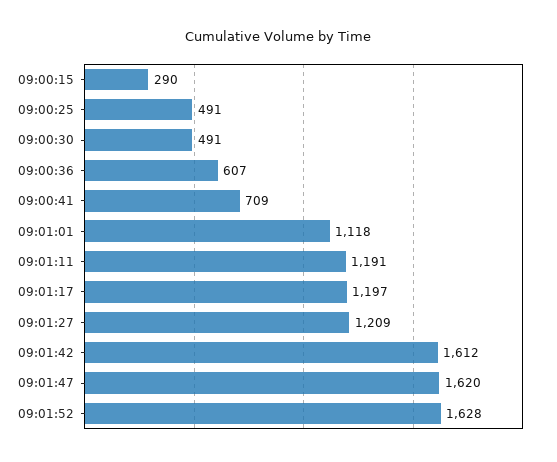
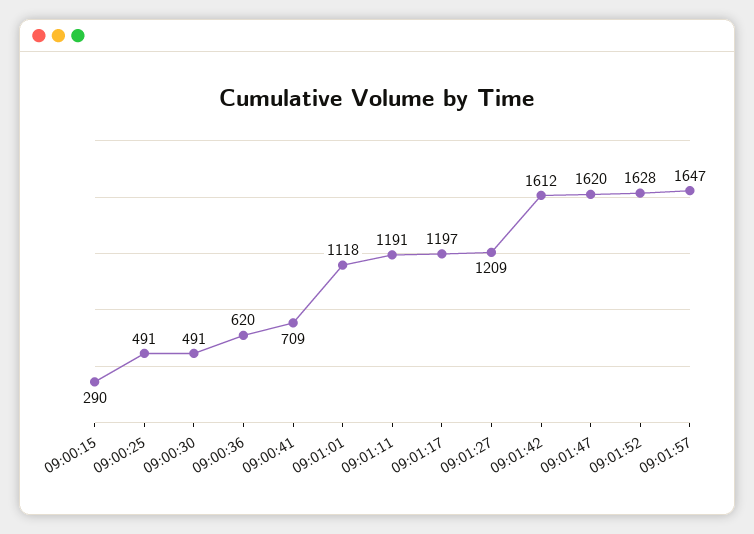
09:00:36: 607 -> 620
09:01:57: none -> 1647

